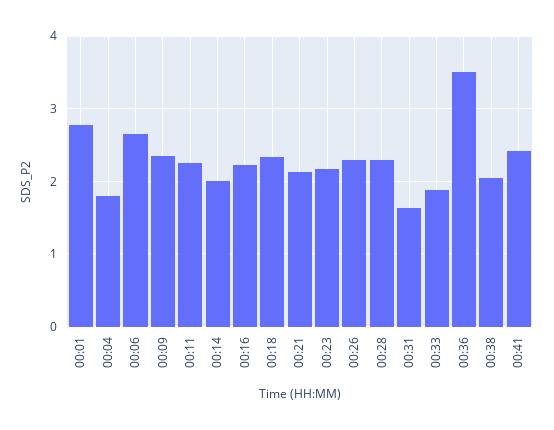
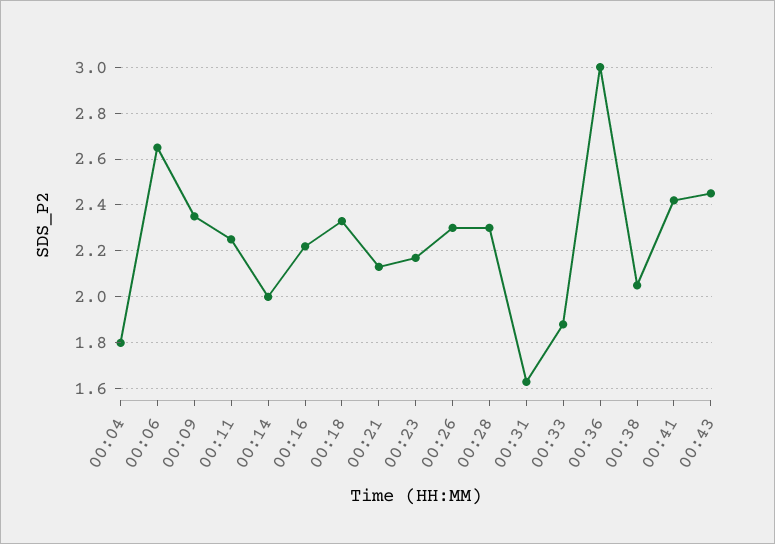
00:01: 2.8 -> none
00:36: 3.5 -> 3
00:43: none -> 2.45

